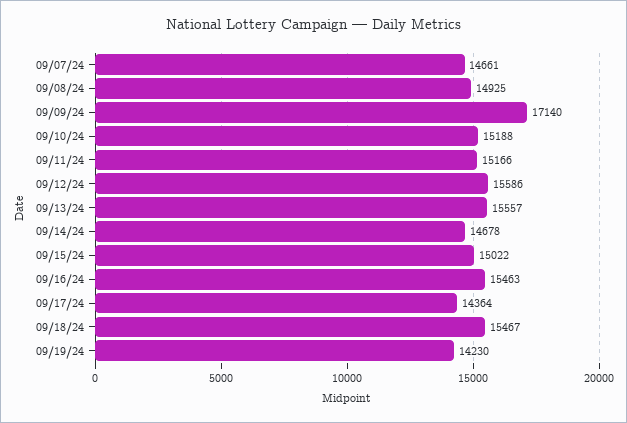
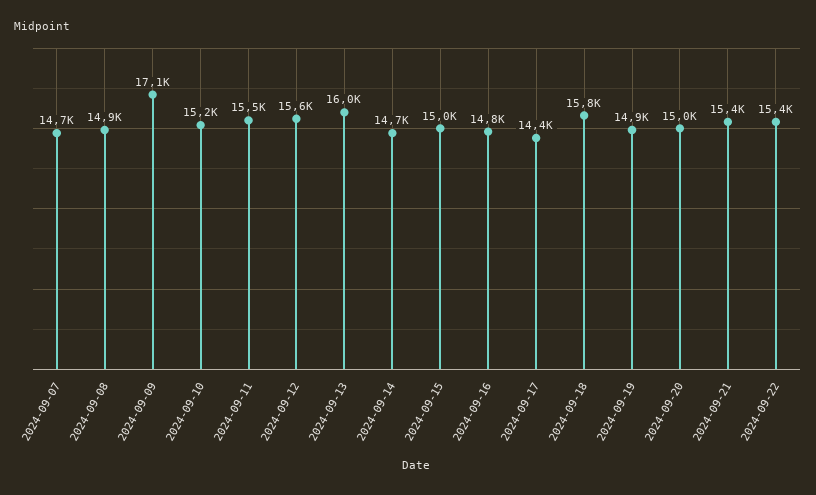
09/11/24: 15166 -> 15500
09/13/24: 15557 -> 16000
09/16/24: 15463 -> 14800
09/18/24: 15467 -> 15800
09/19/24: 14230 -> 14900
2024-09-20: none -> 15000
2024-09-21: none -> 15400
2024-09-22: none -> 15400

